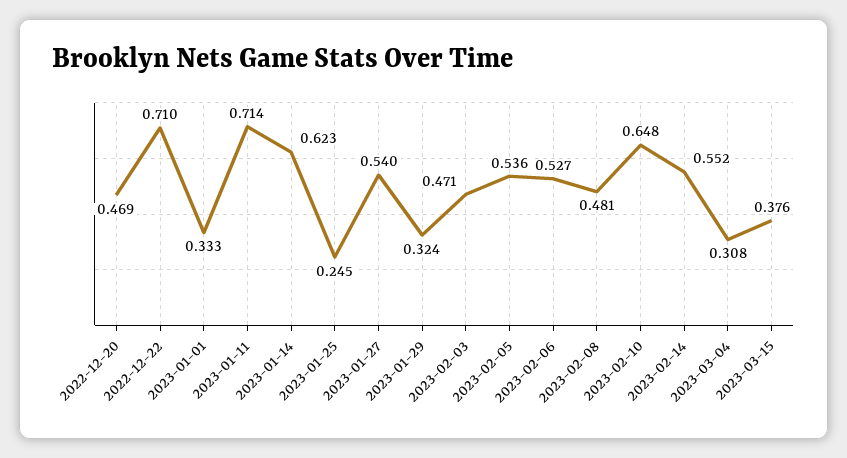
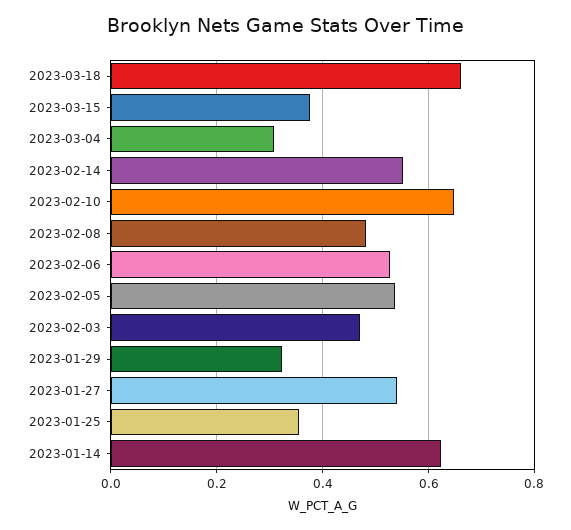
2022-12-20: 0.469 -> none
2022-12-22: 0.71 -> none
2023-01-01: 0.333 -> none
2023-01-11: 0.714 -> none
2023-01-25: 0.245 -> 0.36
2023-03-18: none -> 0.66

